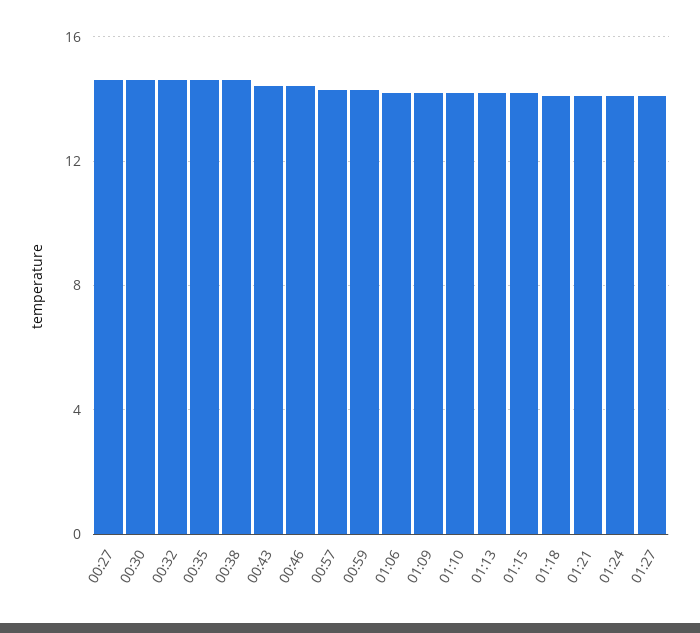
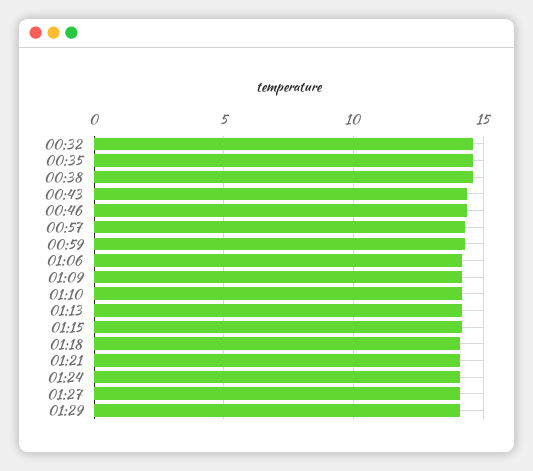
00:27: 14.5 -> none
00:30: 14.5 -> none
01:29: none -> 14

